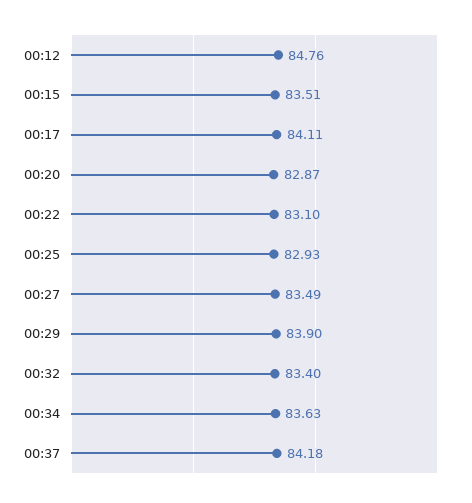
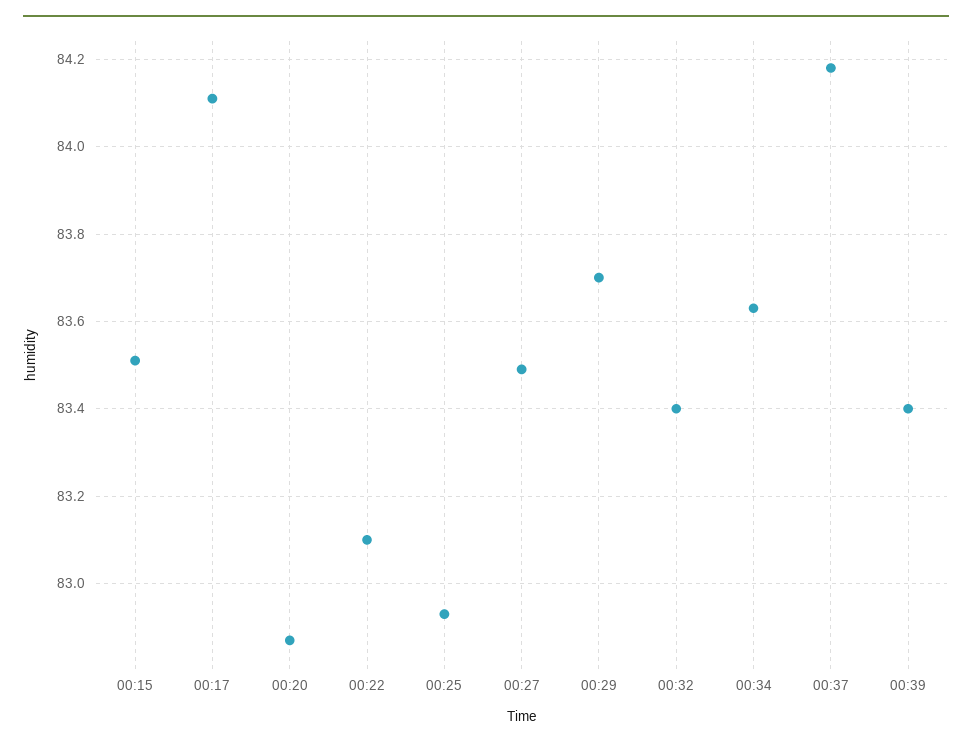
00:12: 84.76 -> none
00:29: 83.9 -> 83.7
00:39: none -> 83.4

